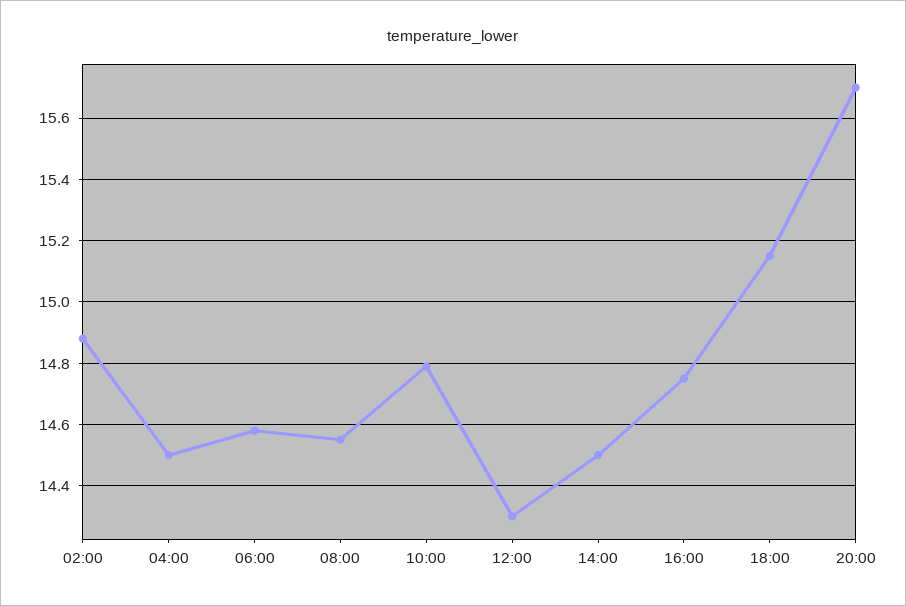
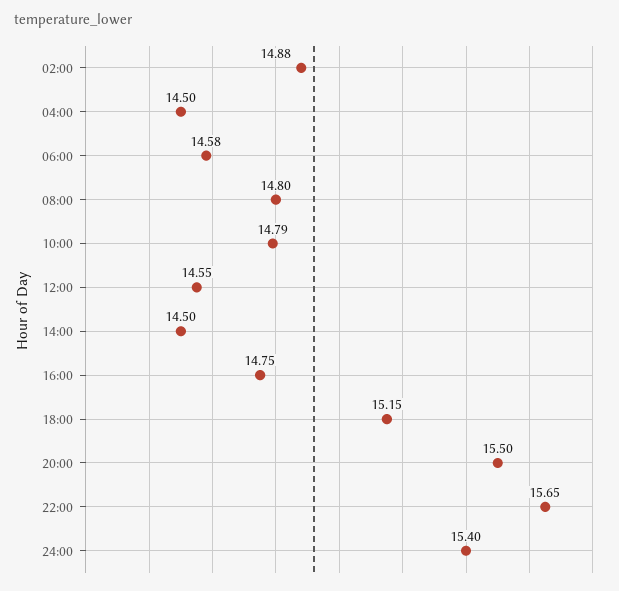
08:00: 14.55 -> 14.8
12:00: 14.3 -> 14.55
20:00: 15.7 -> 15.5
22:00: none -> 15.65
24:00: none -> 15.4

